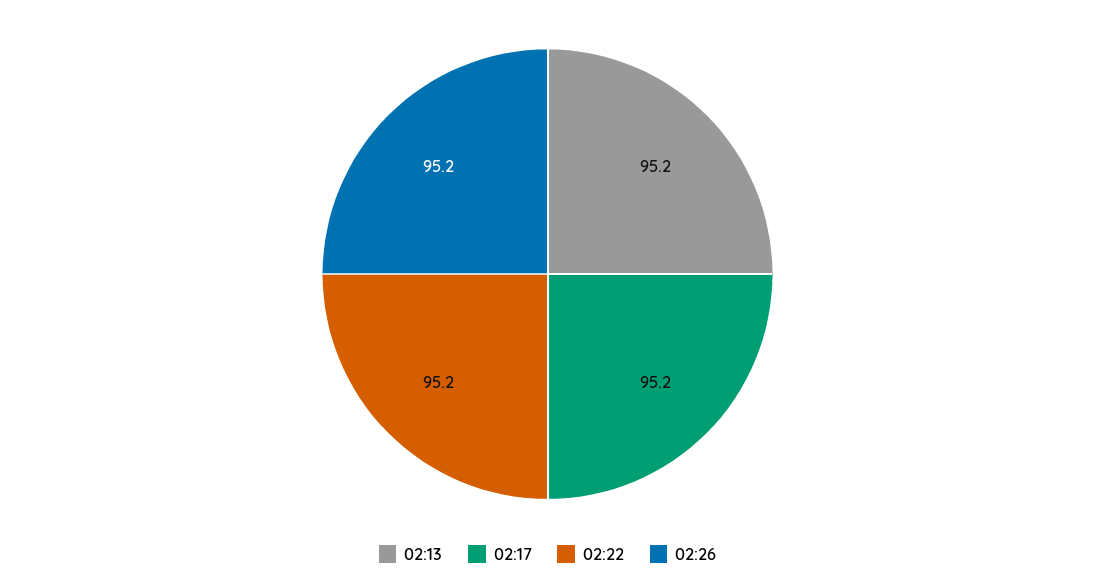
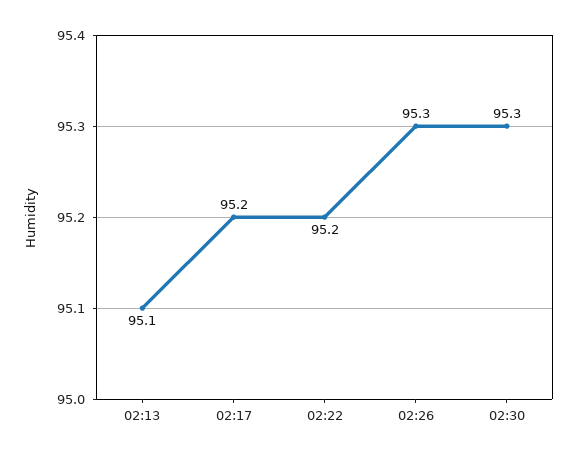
02:13: 95.2 -> 95.1
02:26: 95.2 -> 95.3
02:30: none -> 95.3

